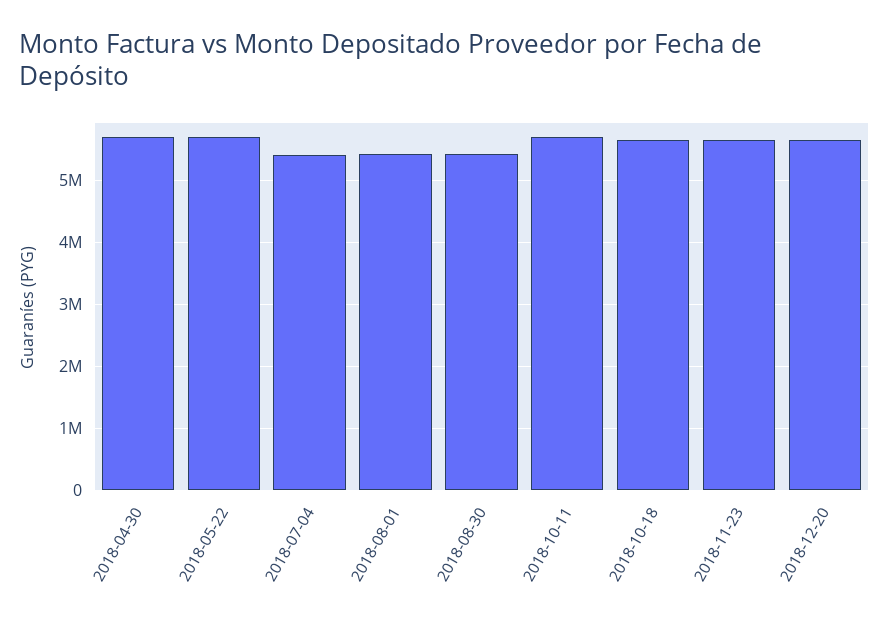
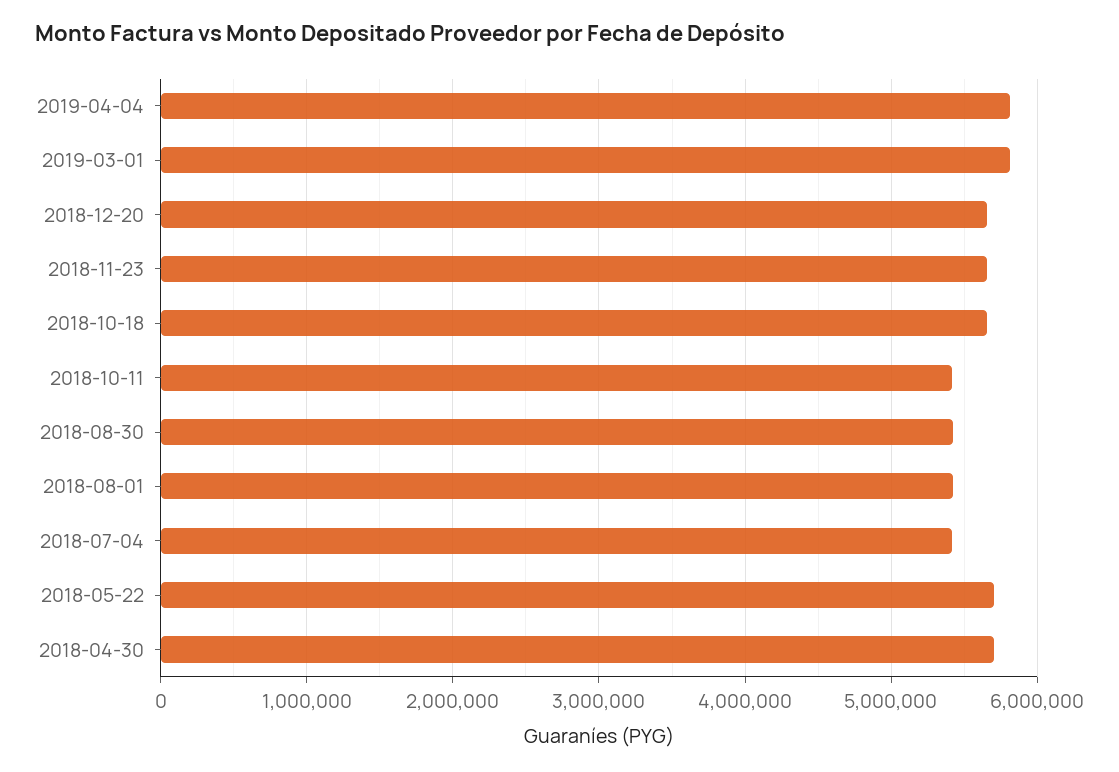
2018-10-11: 5700000 -> 5400000
2019-04-04: none -> 5800000
2019-03-01: none -> 5800000

